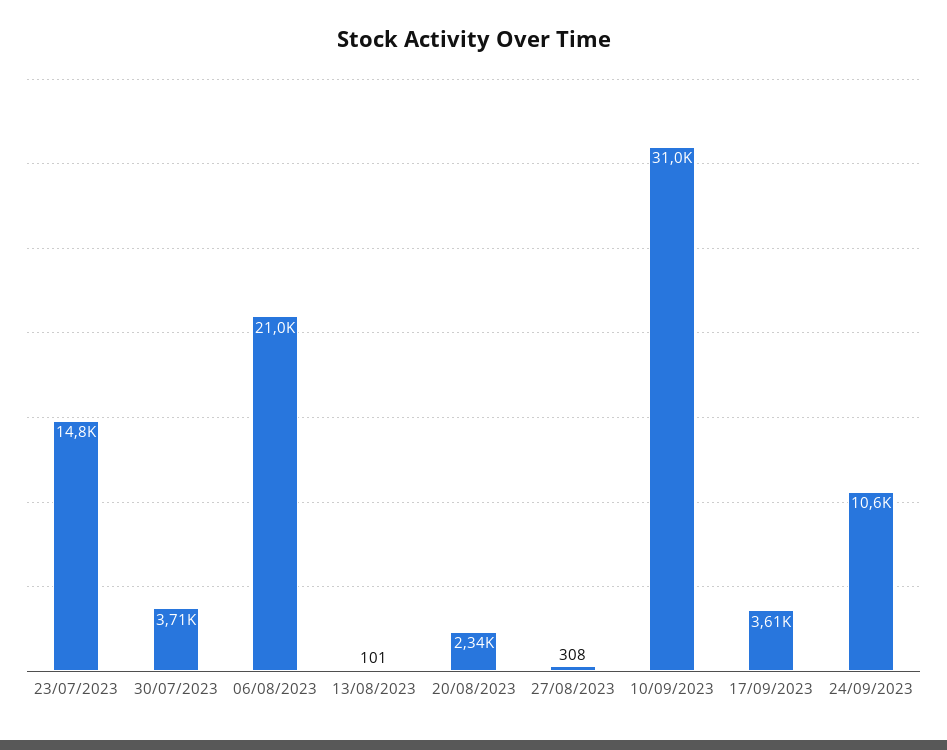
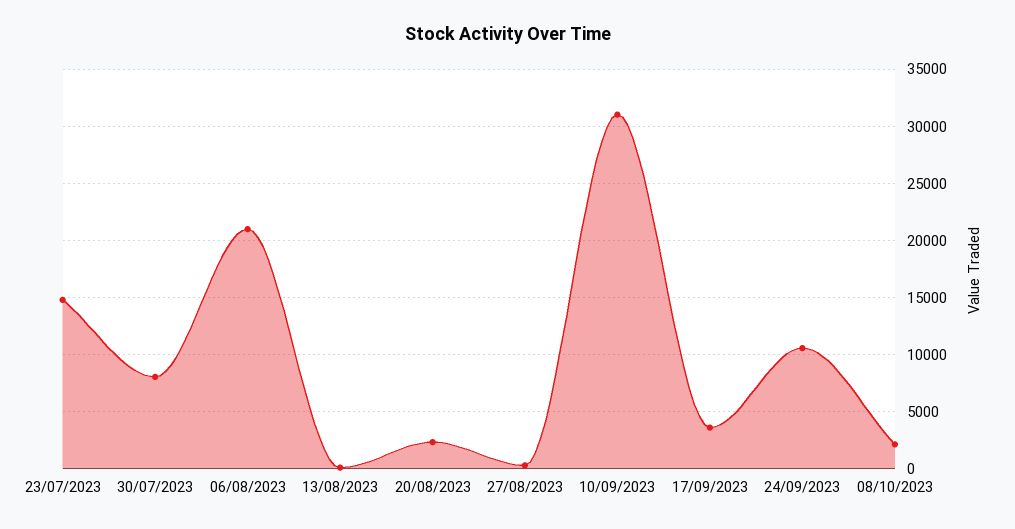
30/07/2023: 3710 -> 8000
08/10/2023: none -> 2000

